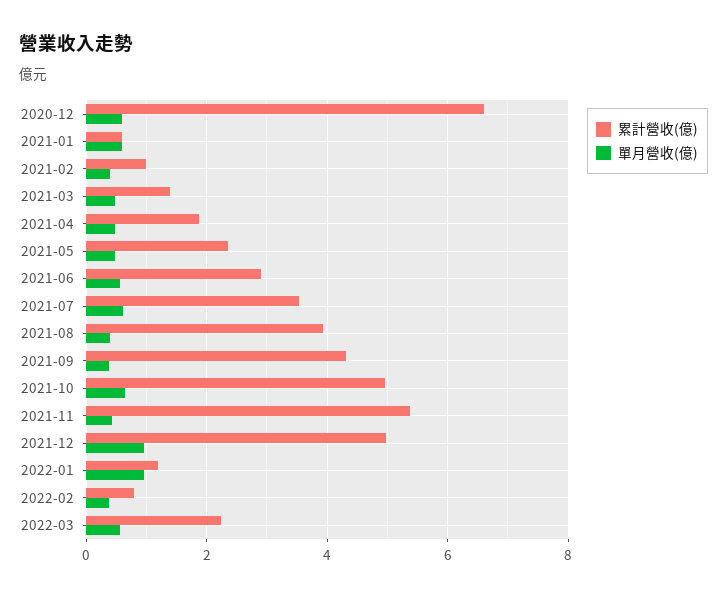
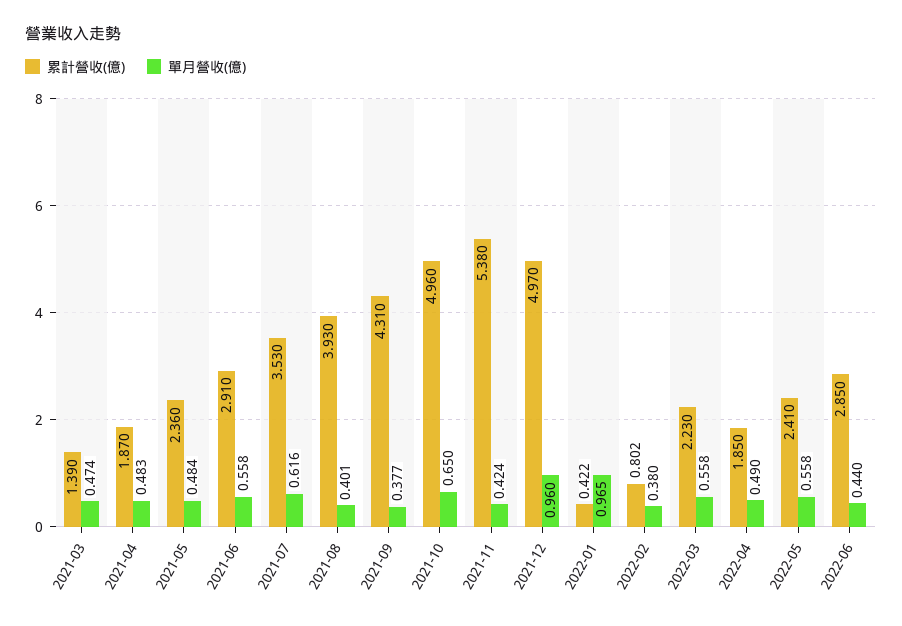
累計營收(億), 2020-12: 6.6 -> none
單月營收(億), 2020-12: 0.6 -> none
累計營收(億), 2021-01: 0.6 -> none
單月營收(億), 2021-01: 0.6 -> none
累計營收(億), 2021-02: 1 -> none
單月營收(億), 2021-02: 0.4 -> none
累計營收(億), 2022-01: 1.2 -> 0.422
累計營收(億), 2022-04: none -> 1.85
單月營收(億), 2022-04: none -> 0.49
累計營收(億), 2022-05: none -> 2.41
單月營收(億), 2022-05: none -> 0.558
累計營收(億), 2022-06: none -> 2.85
單月營收(億), 2022-06: none -> 0.44

